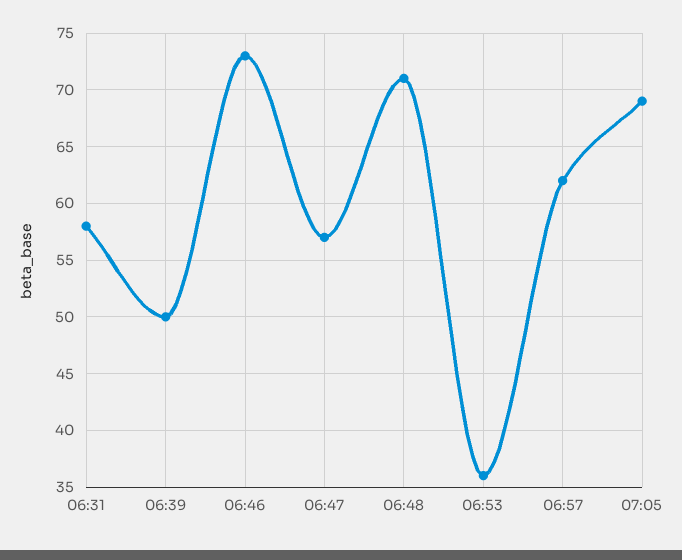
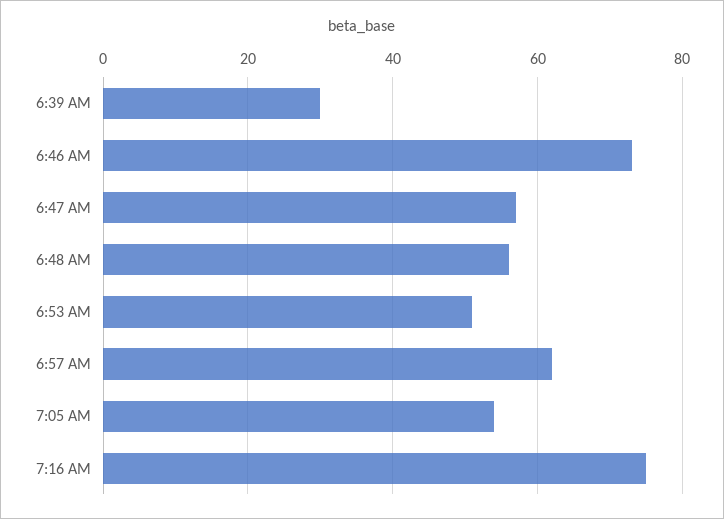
06:31: 58 -> none
06:39: 50 -> 30
06:48: 71 -> 55
06:53: 36 -> 50
07:05: 69 -> 55
7:16 AM: none -> 75

